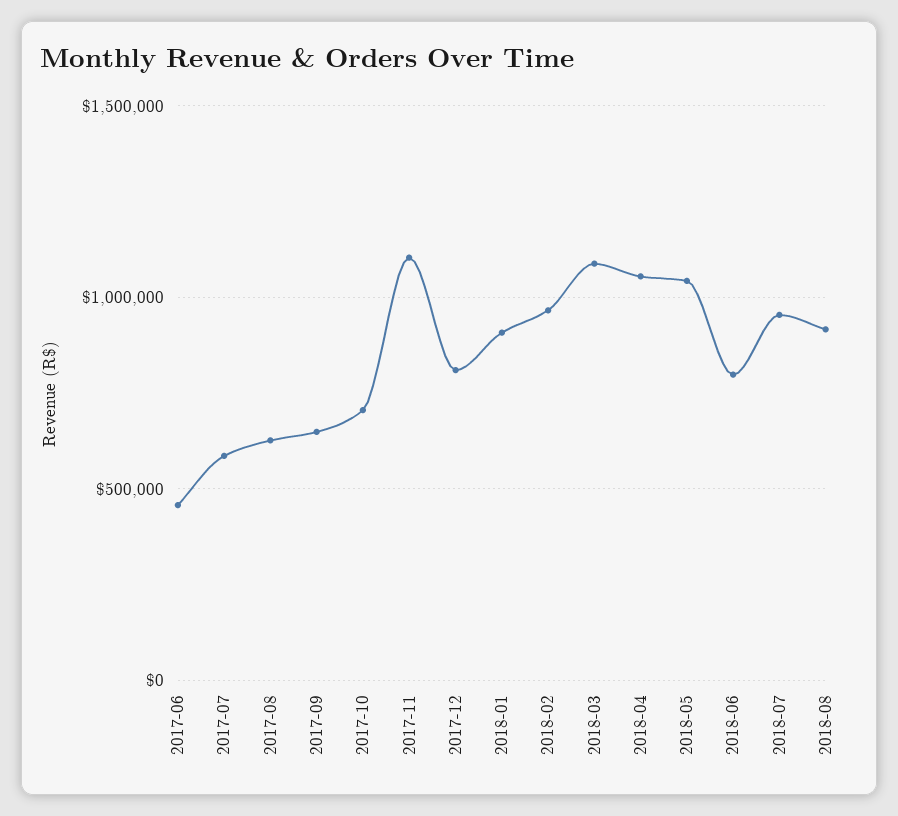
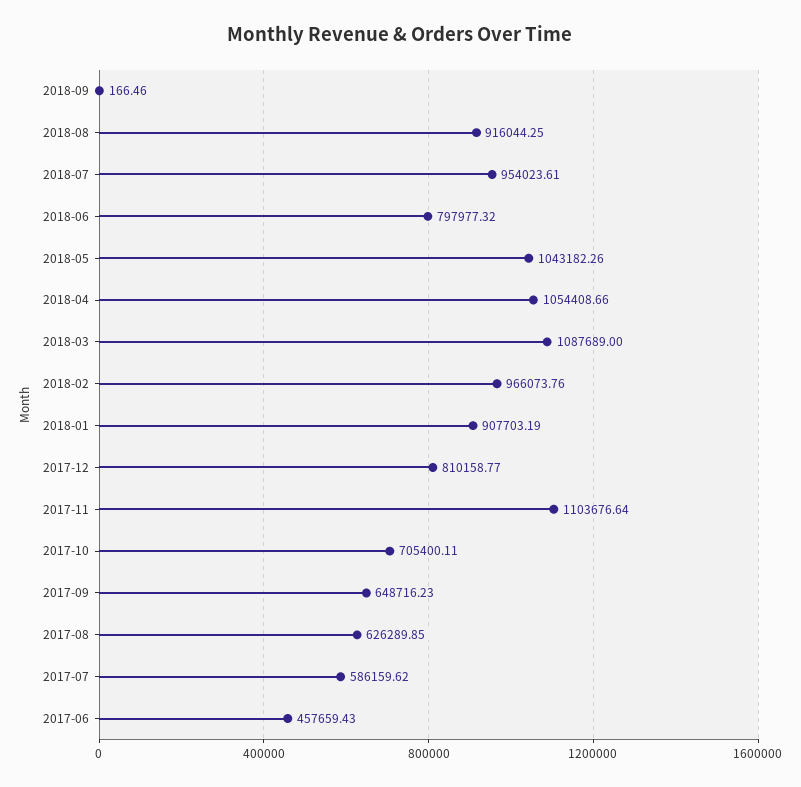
2018-09: none -> 166.46

